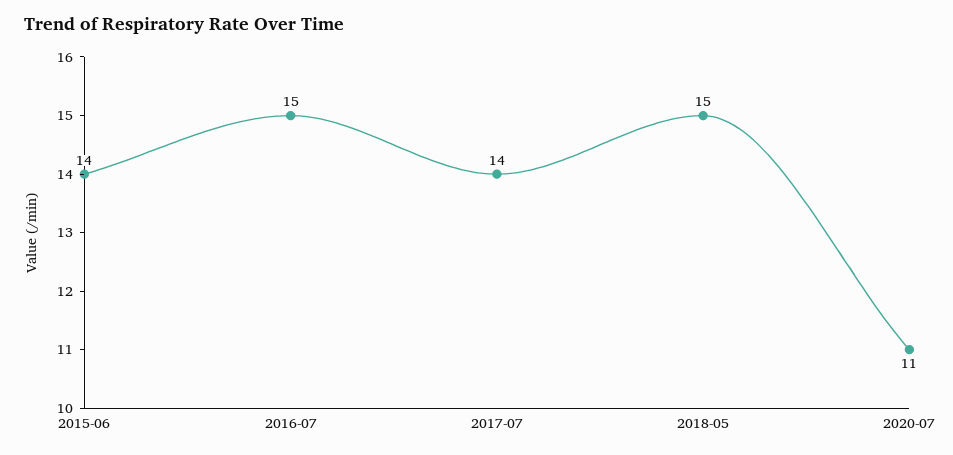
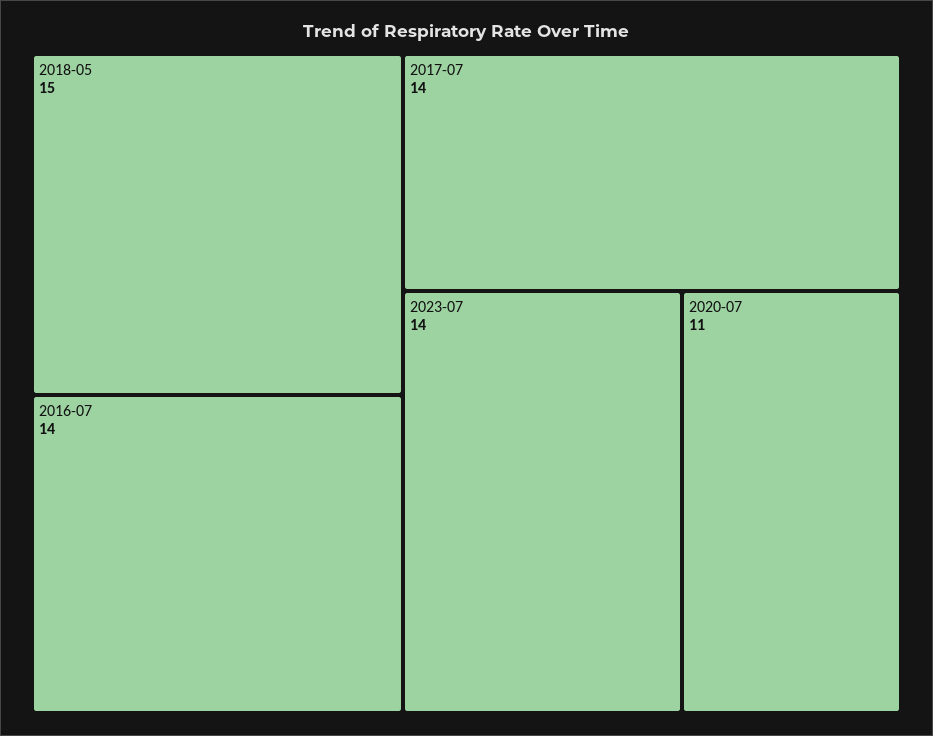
2015-06: 14 -> none
2016-07: 15 -> 14
2023-07: none -> 14

